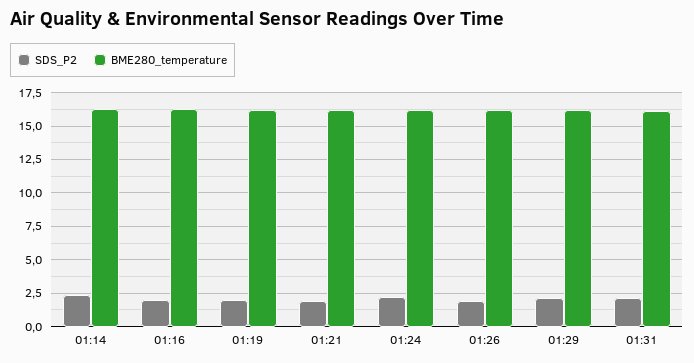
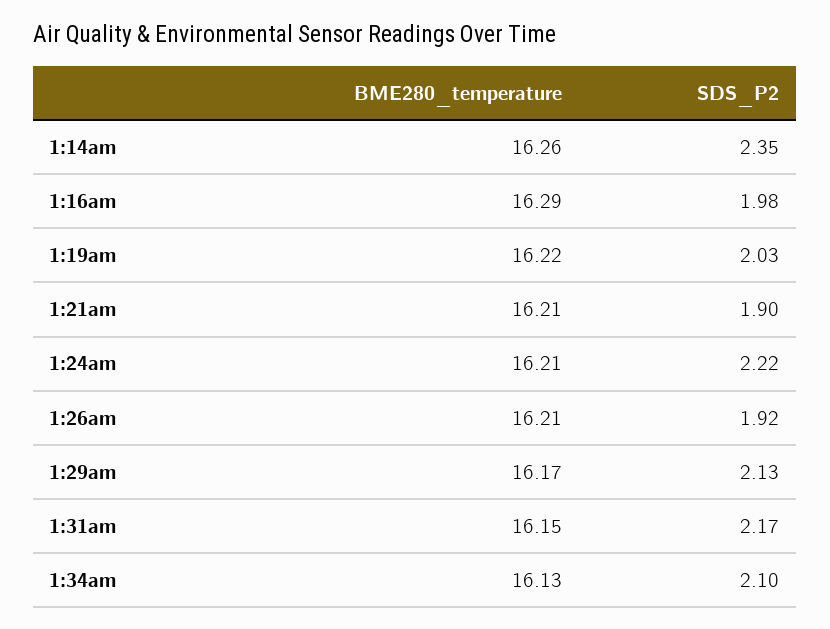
BME280_temperature, 1:34am: none -> 16.13
SDS_P2, 1:34am: none -> 2.1

